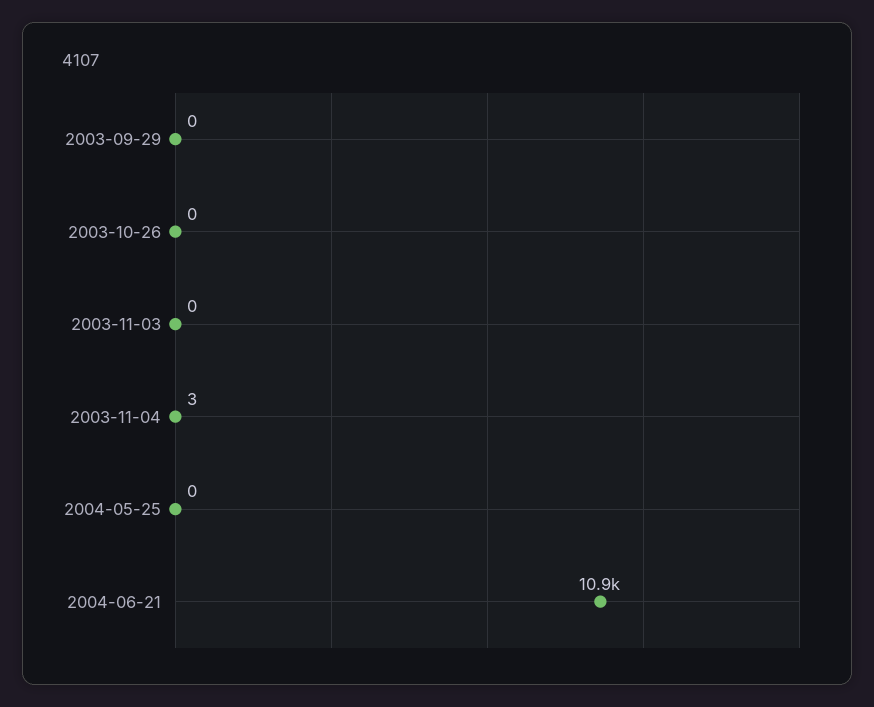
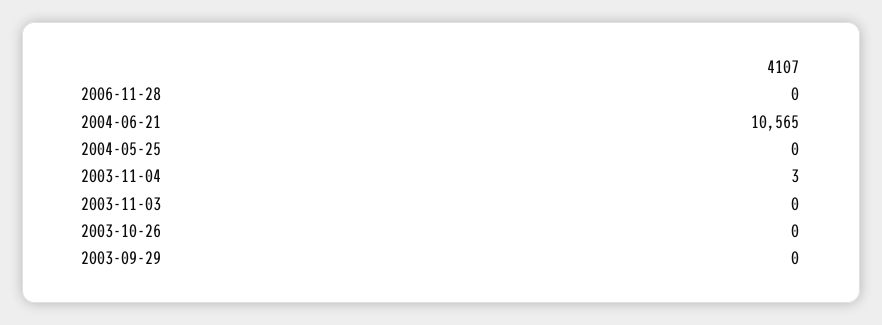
2004-06-21: 10900 -> 10565
2006-11-28: none -> 0

